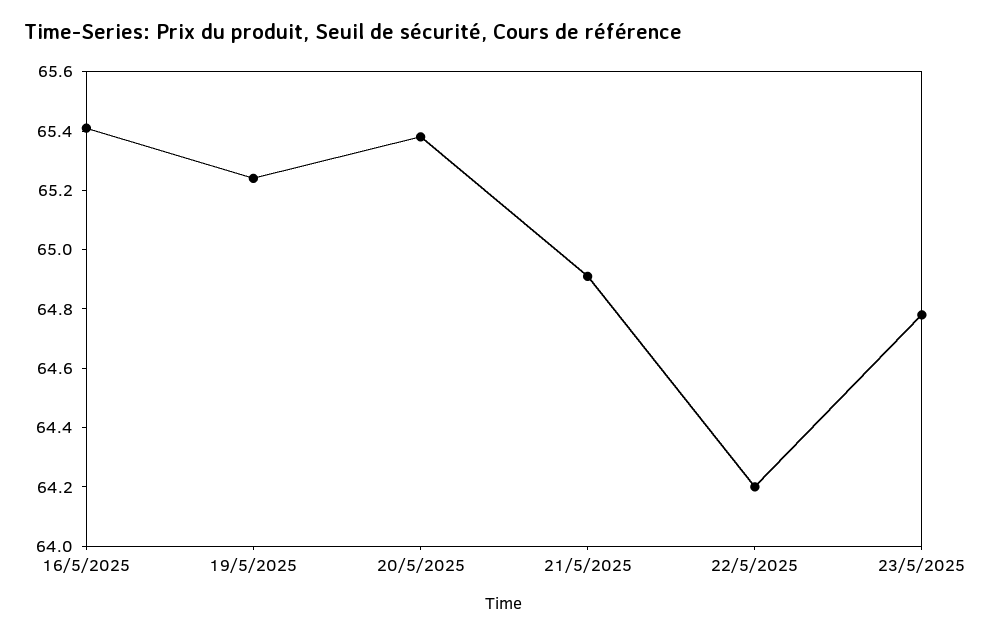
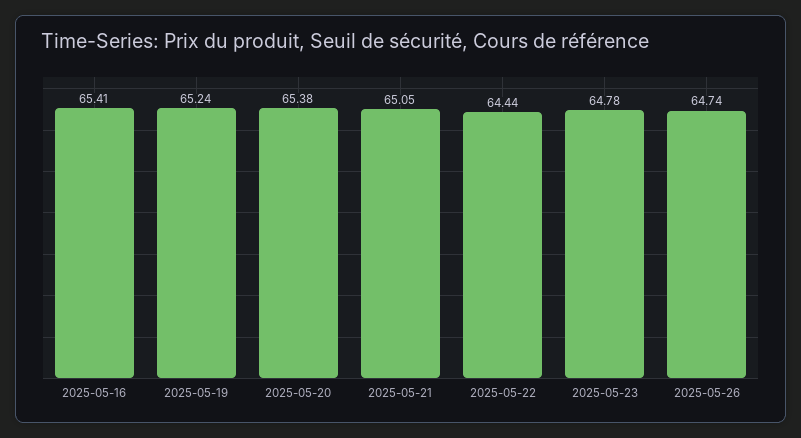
21/5/2025: 64.9 -> 65.05
22/5/2025: 64.2 -> 64.44
2025-05-26: none -> 64.74

